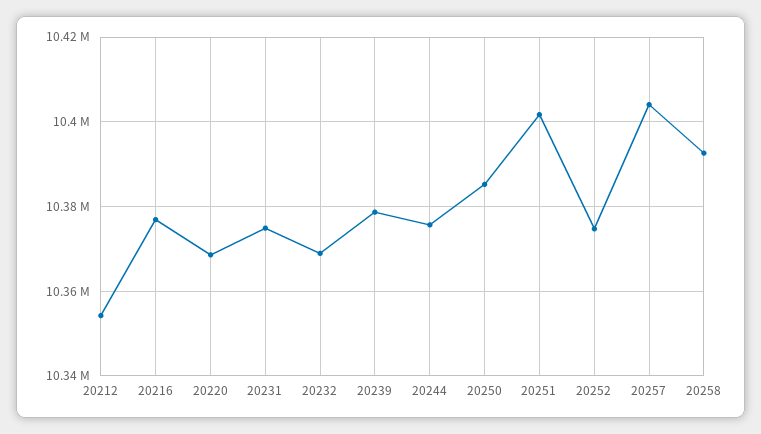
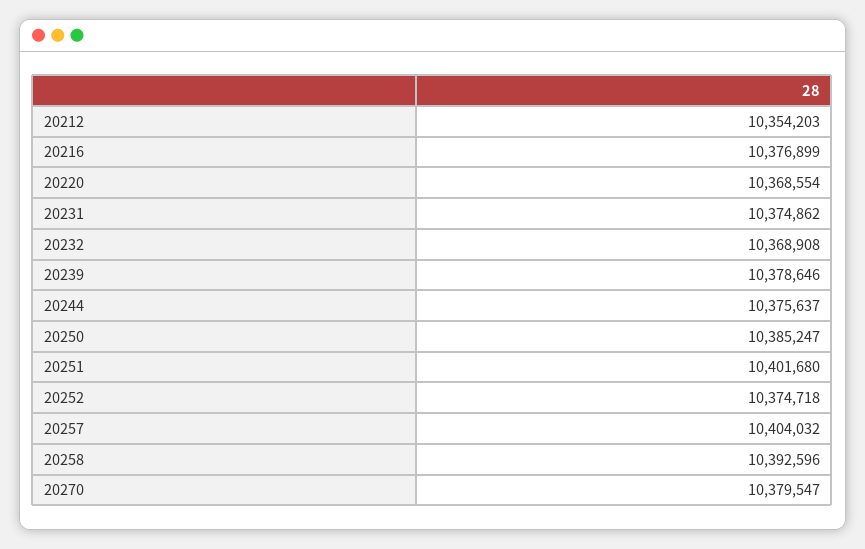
20270: none -> 10379547

